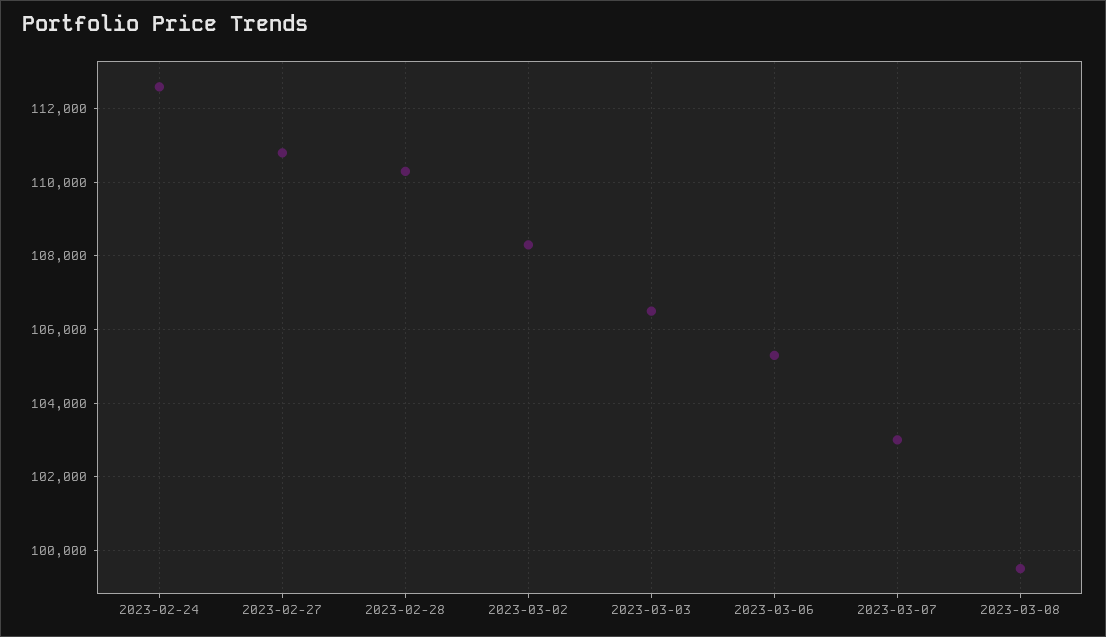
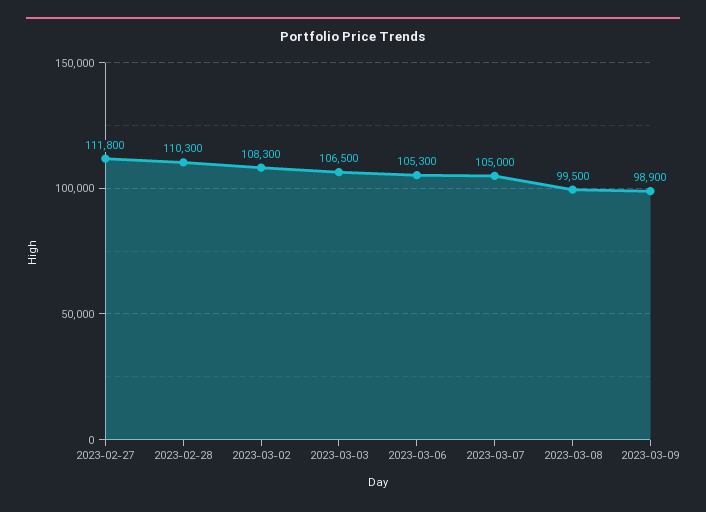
2023-02-24: 112600 -> none
2023-02-27: 110800 -> 111800
2023-03-07: 103000 -> 105000
2023-03-09: none -> 98900

